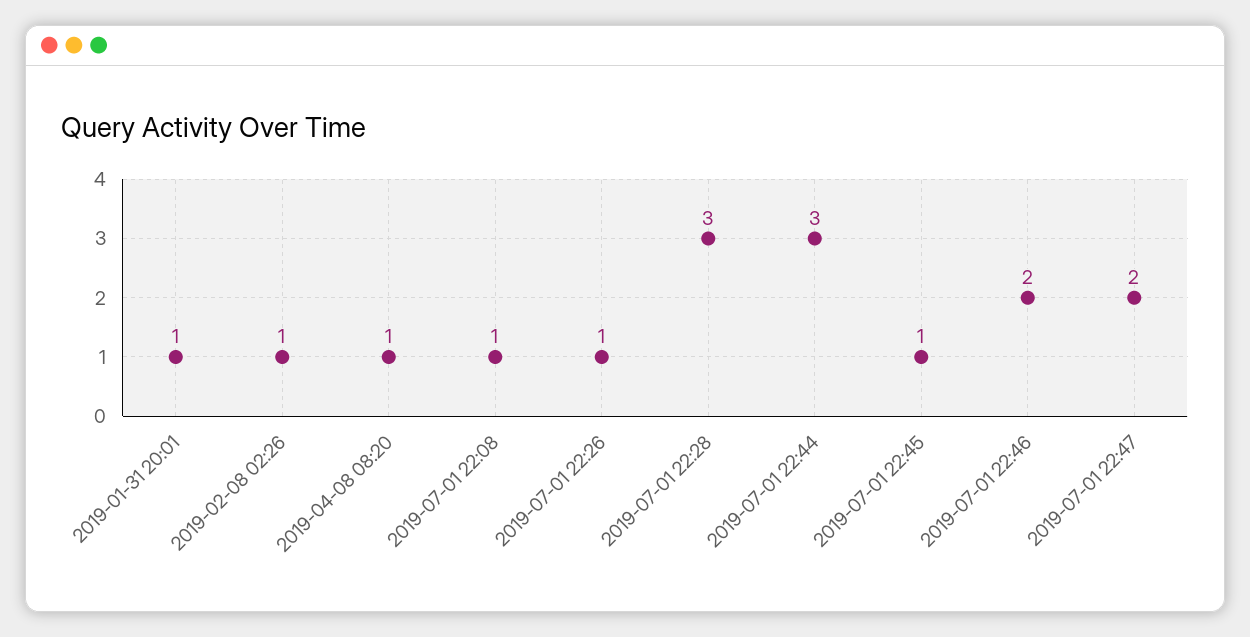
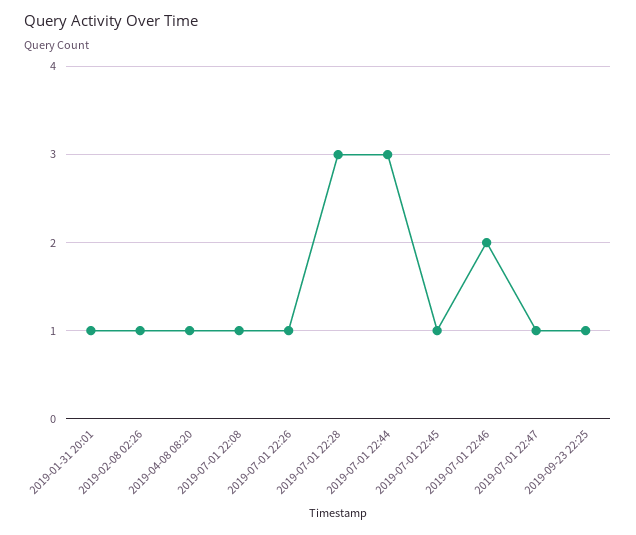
2019-07-01 22:47: 2 -> 1
2019-09-23 22:25: none -> 1

